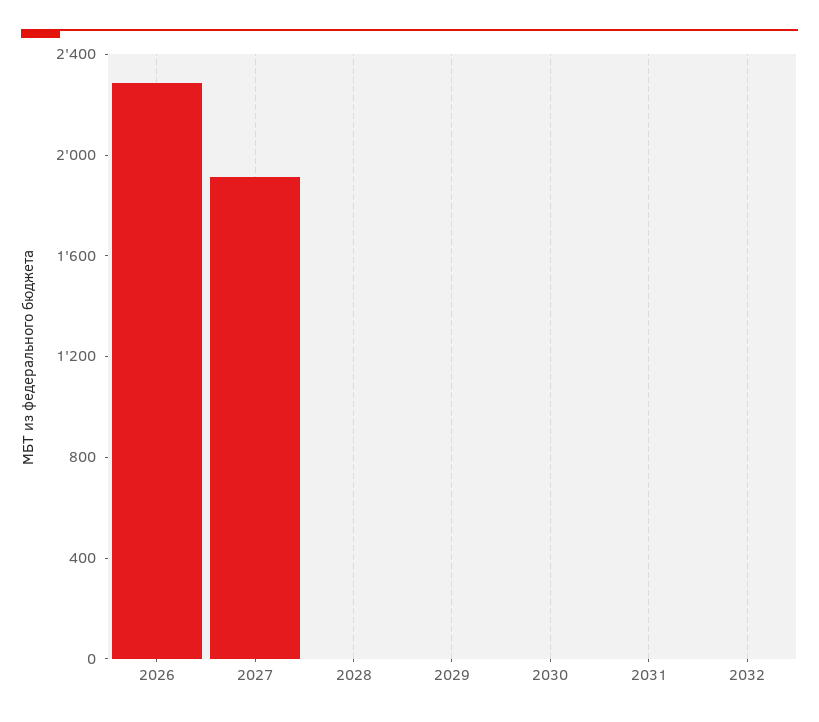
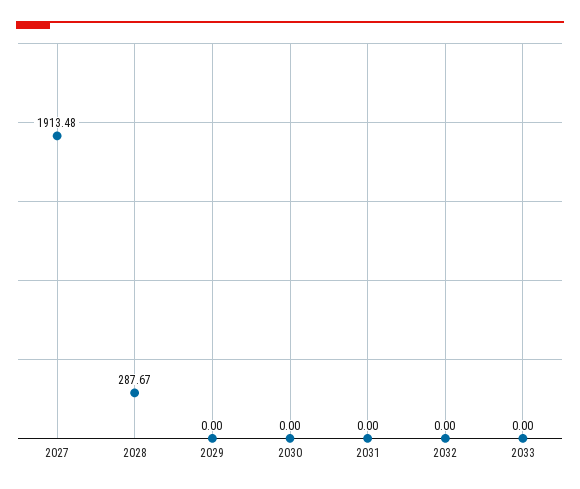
2026: 2300 -> none
2028: 0 -> 287.67
2033: none -> 0

